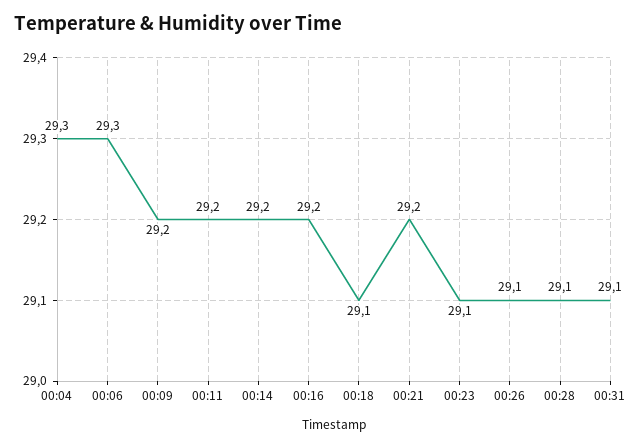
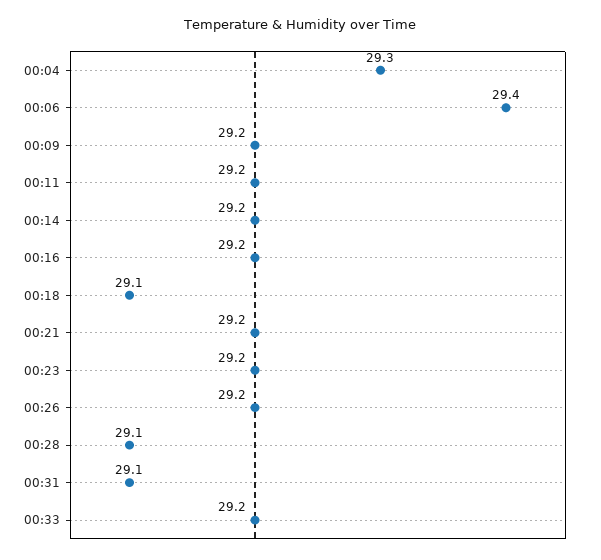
00:06: 29.3 -> 29.4
00:23: 29.1 -> 29.2
00:26: 29.1 -> 29.2
00:33: none -> 29.2

